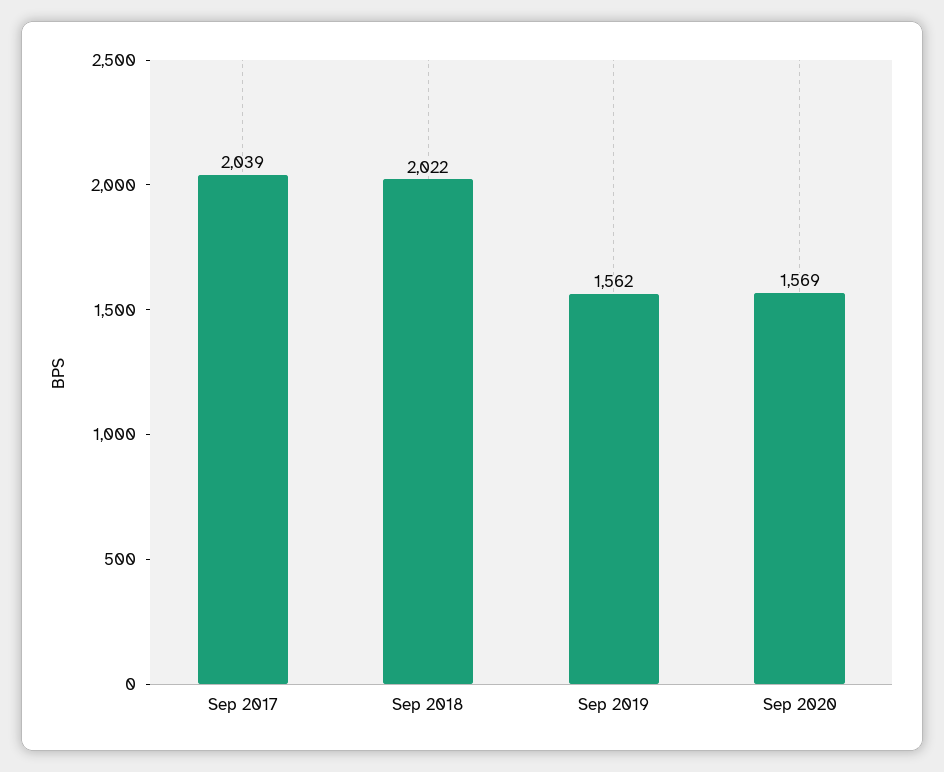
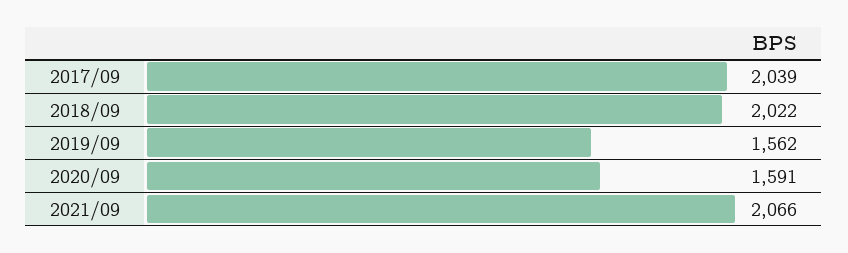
Sep 2020: 1569 -> 1591
2021/09: none -> 2066

